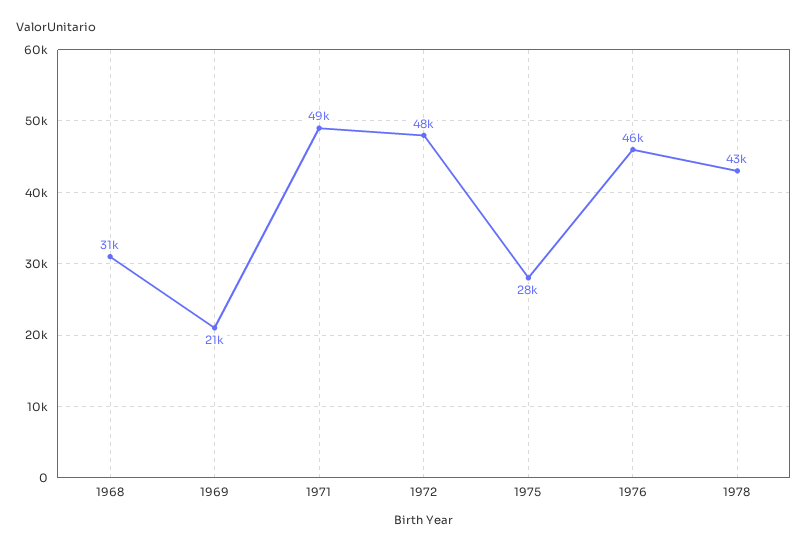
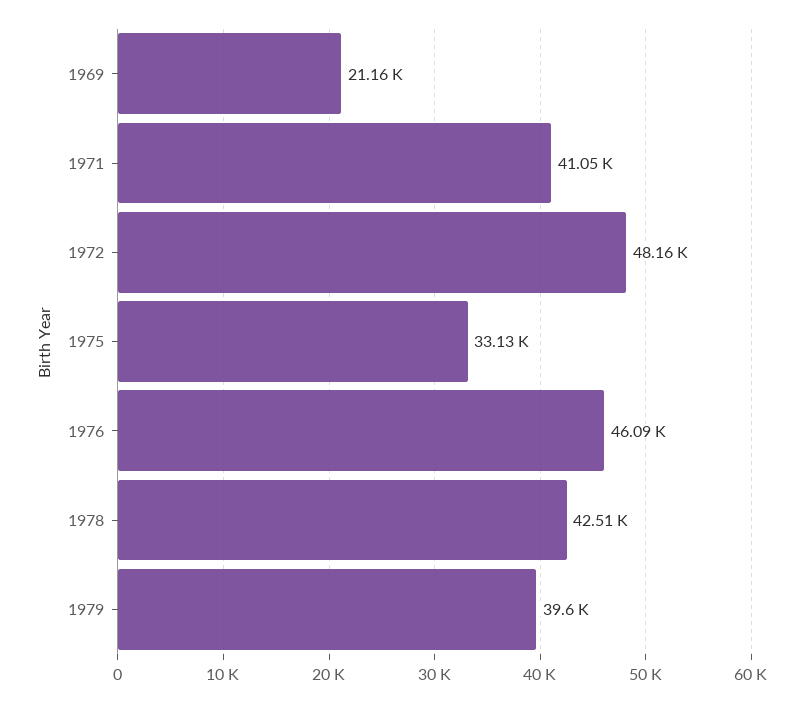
1968: 31000 -> none
1971: 49000 -> 41050
1975: 28000 -> 33130
1979: none -> 39600

